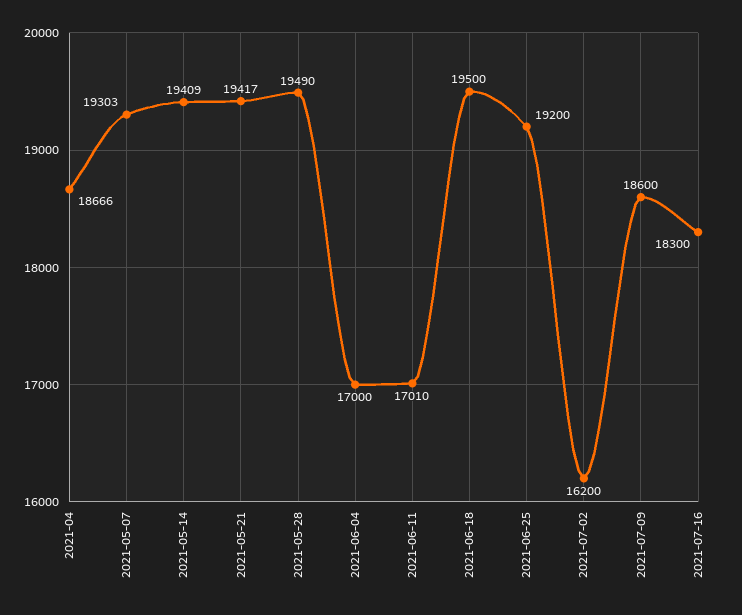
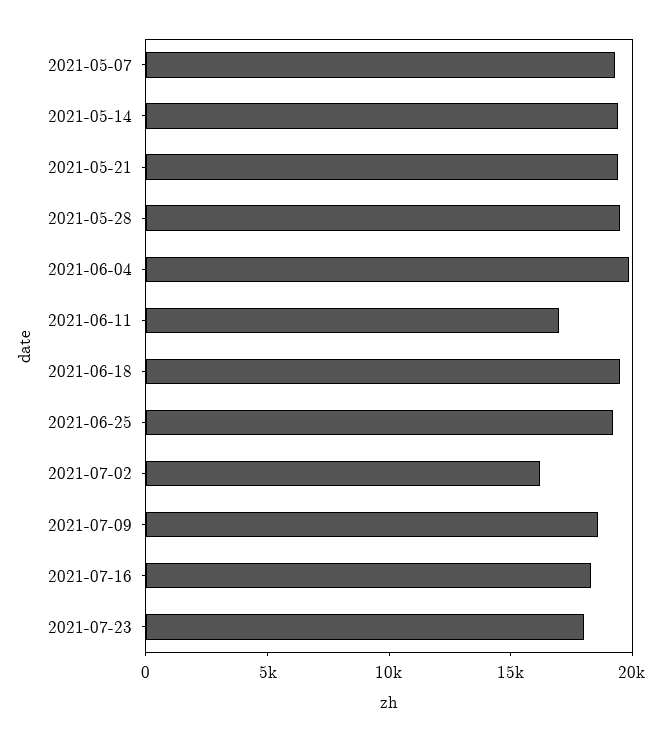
2021-04: 18666 -> none
2021-06-04: 17000 -> 20000
2021-07-23: none -> 18000

